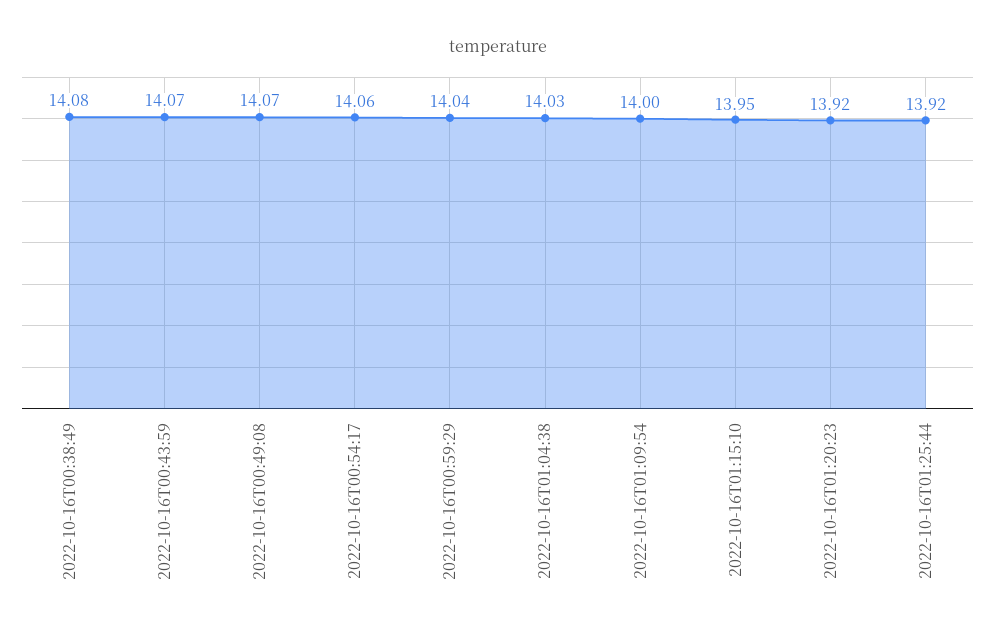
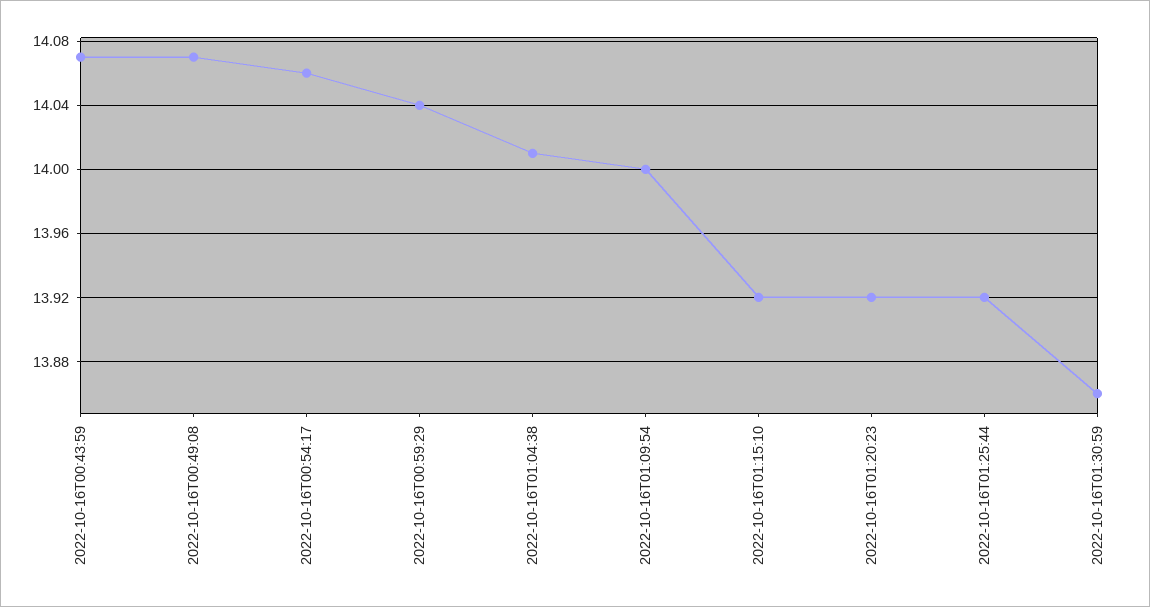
2022-10-16T00:38:49: 14.08 -> none
2022-10-16T01:04:38: 14.03 -> 14.01
2022-10-16T01:15:10: 13.95 -> 13.92
2022-10-16T01:30:59: none -> 13.86

